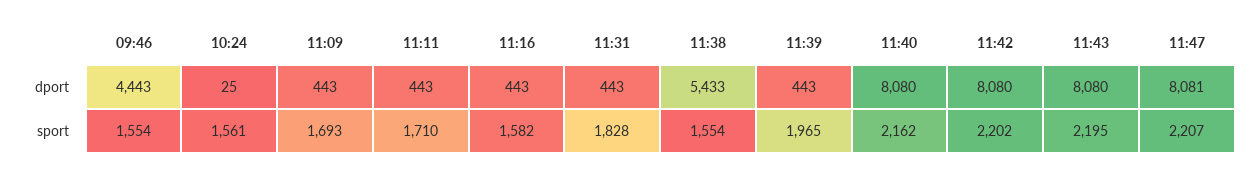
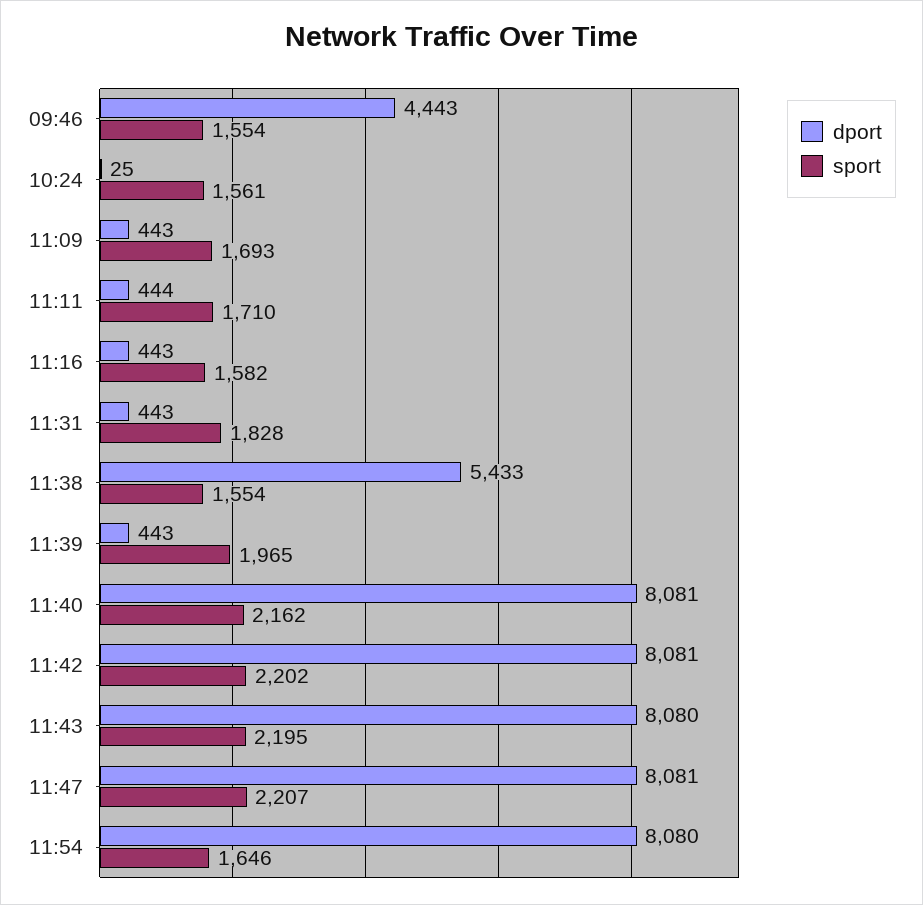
dport, 11:11: 443 -> 444
dport, 11:40: 8080 -> 8081
dport, 11:42: 8080 -> 8081
dport, 11:54: none -> 8080
sport, 11:54: none -> 1646

